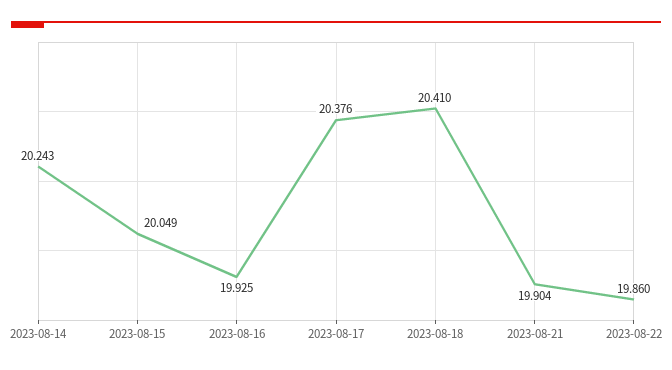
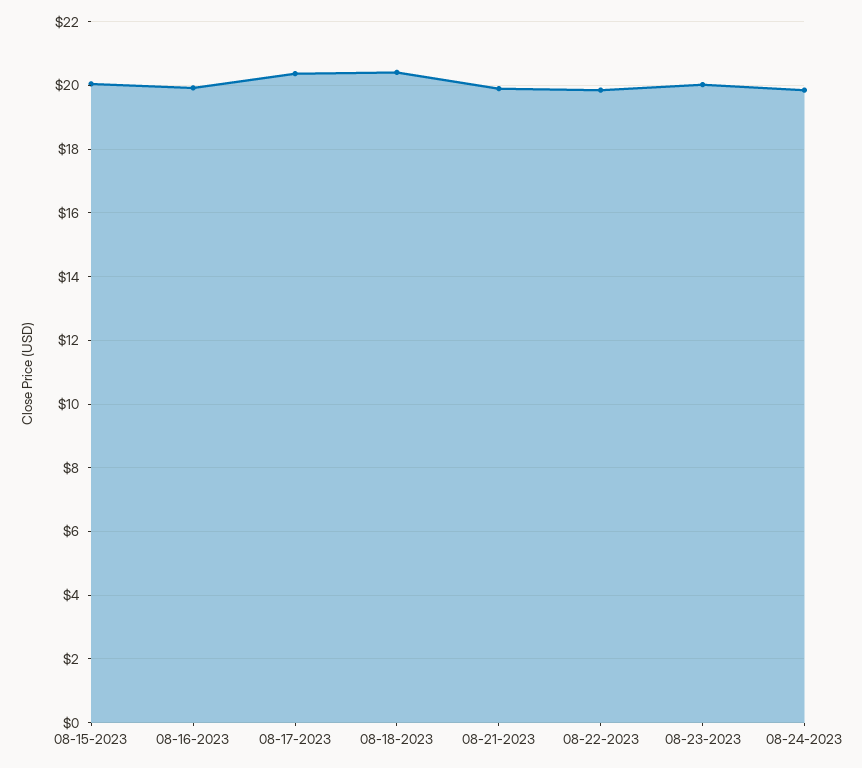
2023-08-14: 20.243 -> none
08-23-2023: none -> 20
08-24-2023: none -> 19.8

